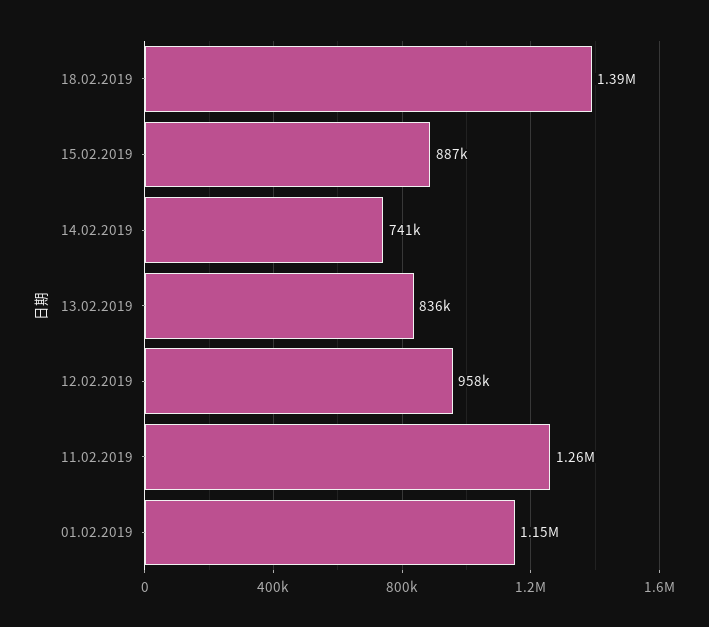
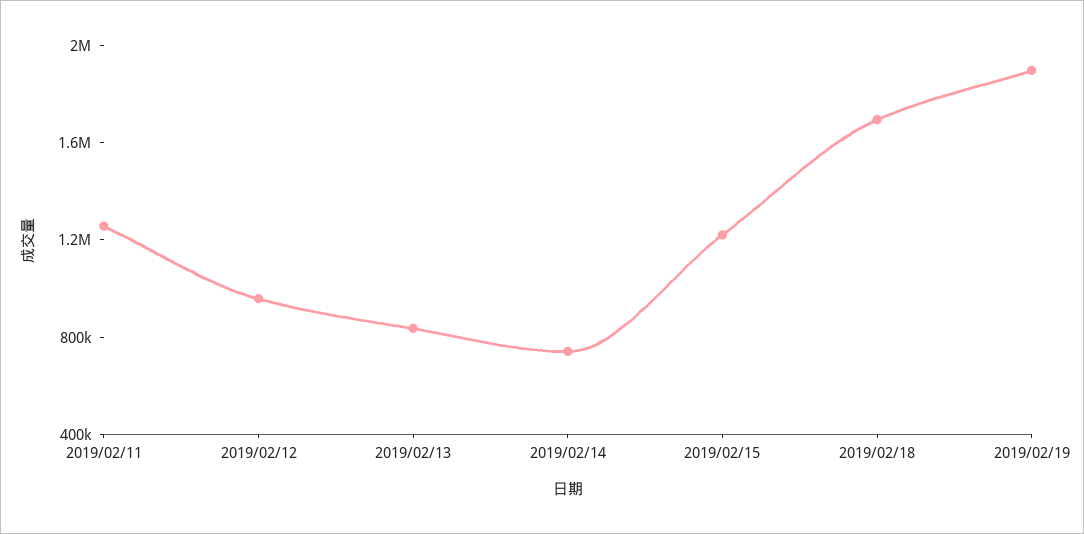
18.02.2019: 1390000 -> 1700000
15.02.2019: 887000 -> 1200000
01.02.2019: 1150000 -> none
2019/02/19: none -> 1900000

